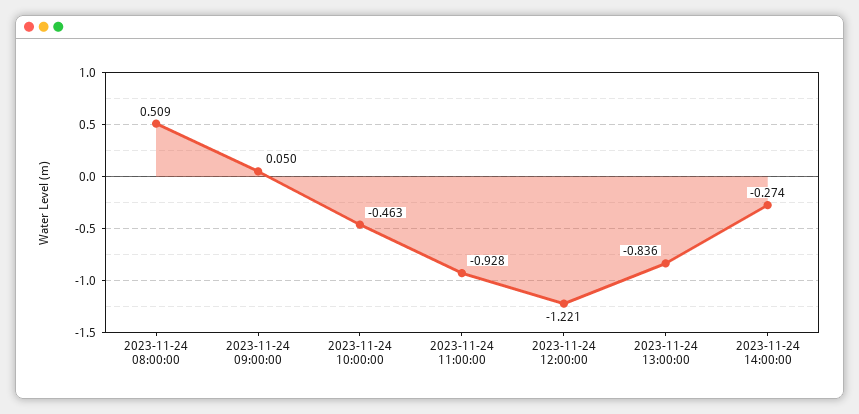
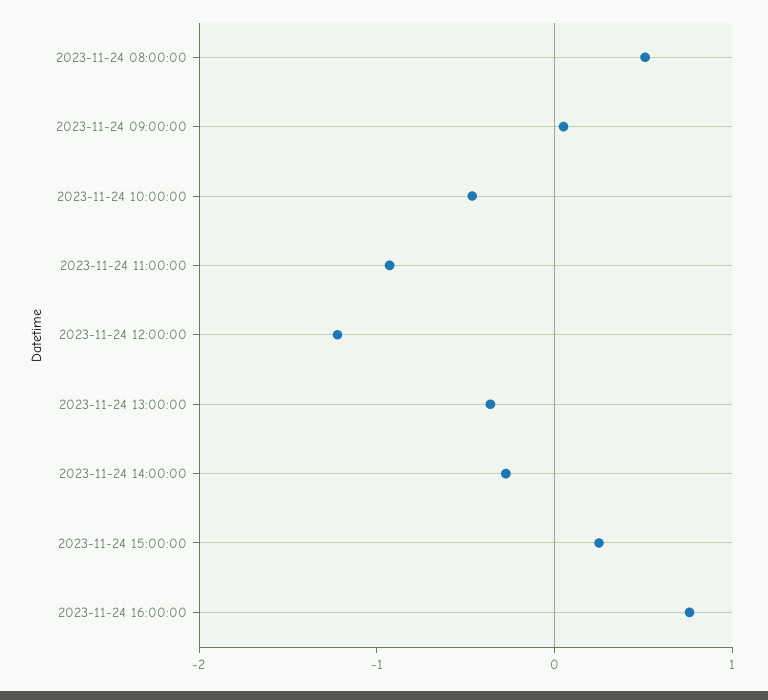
2023-11-24 13:00:00: -0.836 -> -0.4
2023-11-24 15:00:00: none -> 0.2
2023-11-24 16:00:00: none -> 0.8

